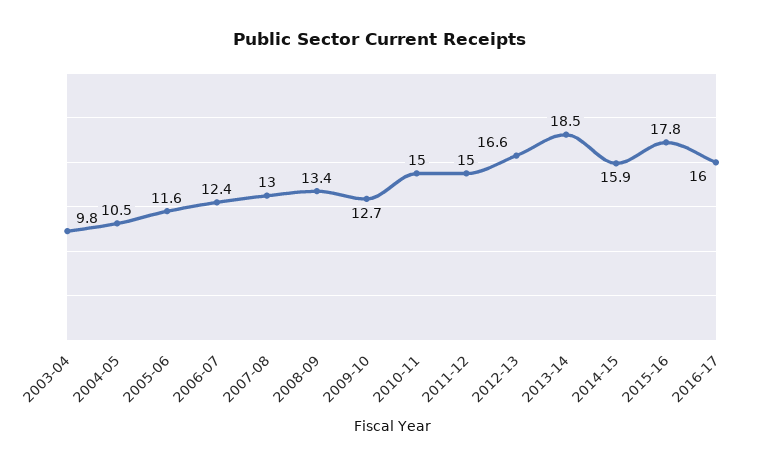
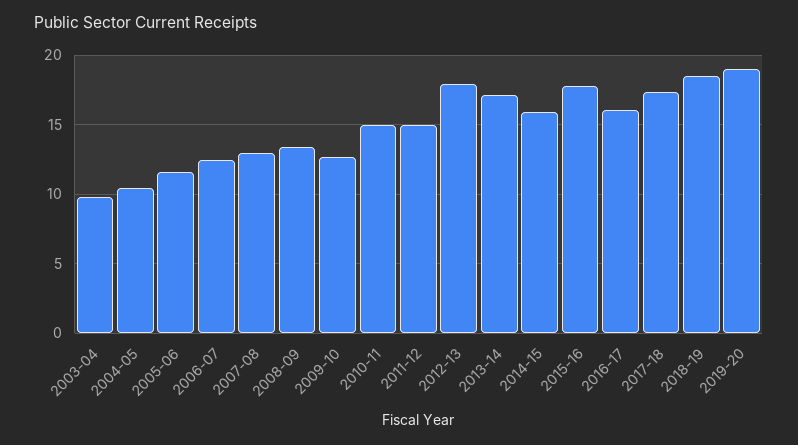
2012-13: 16.6 -> 18
2013-14: 18.5 -> 17
2017-18: none -> 17.5
2018-19: none -> 18.5
2019-20: none -> 19

